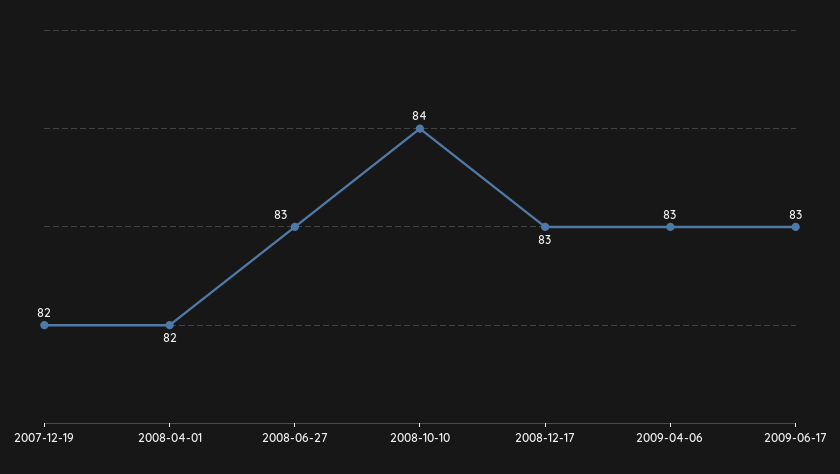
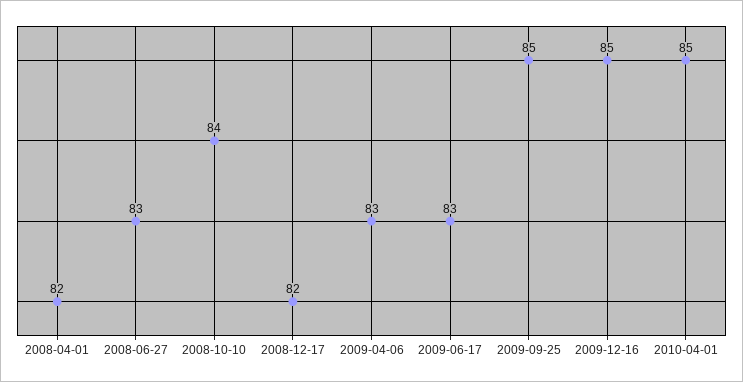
2007-12-19: 82 -> none
2008-12-17: 83 -> 82
2009-09-25: none -> 85
2009-12-16: none -> 85
2010-04-01: none -> 85

